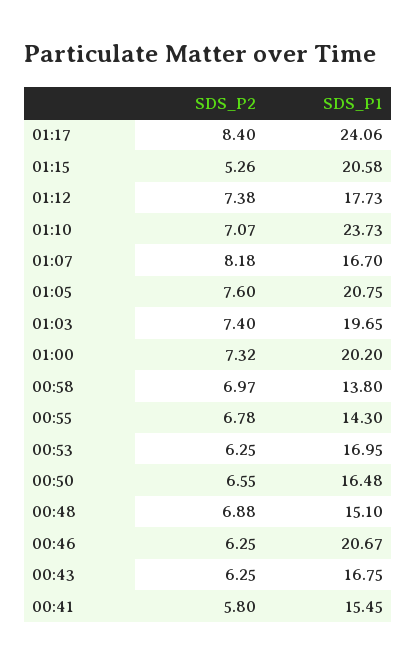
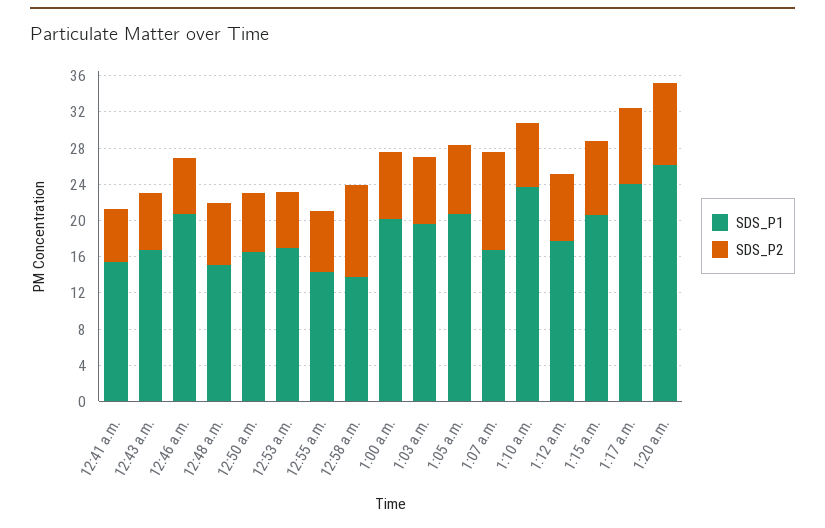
SDS_P2, 01:15: 5.26 -> 8
SDS_P2, 01:07: 8.18 -> 11
SDS_P2, 00:58: 6.97 -> 10
SDS_P1, 1:20 a.m.: none -> 26
SDS_P2, 1:20 a.m.: none -> 9

